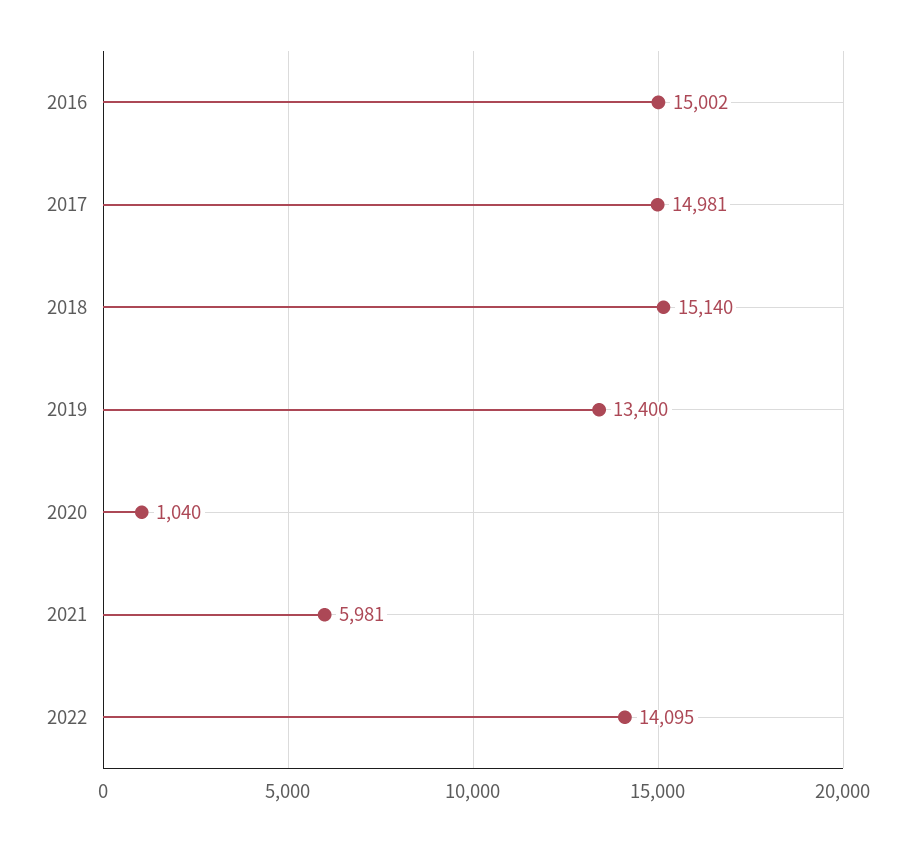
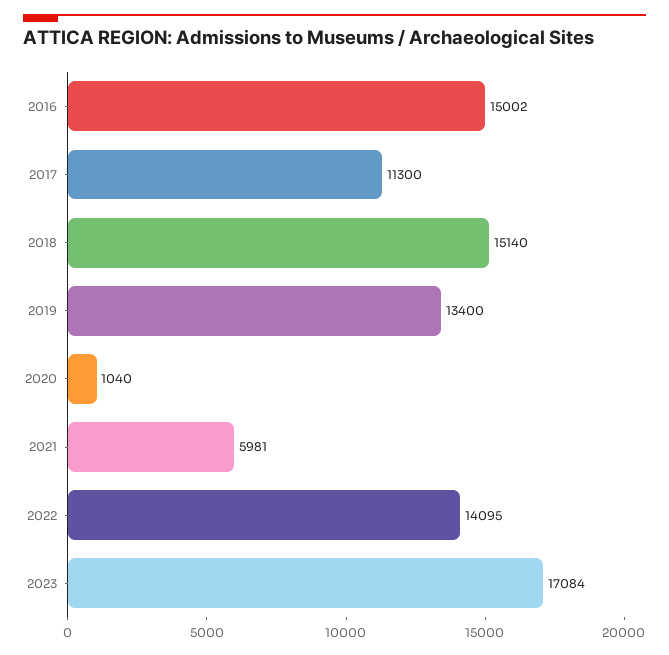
2017: 14981 -> 11300
2023: none -> 17084

